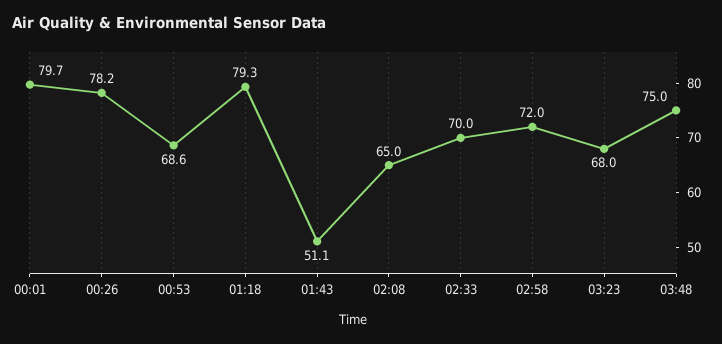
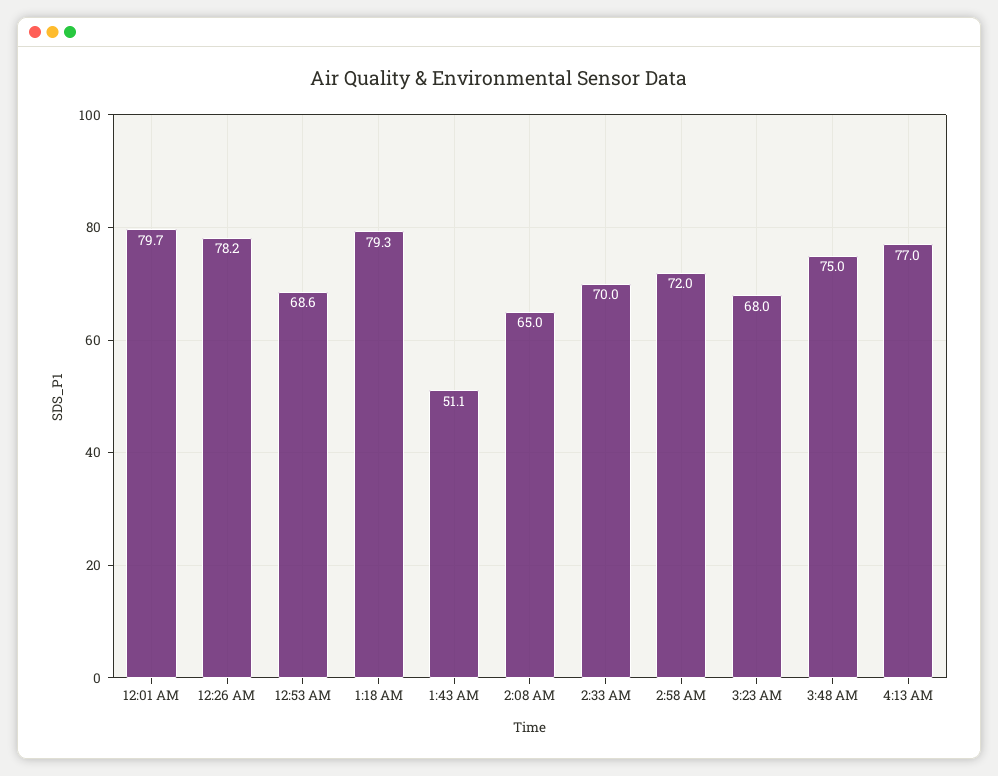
4:13 AM: none -> 77

